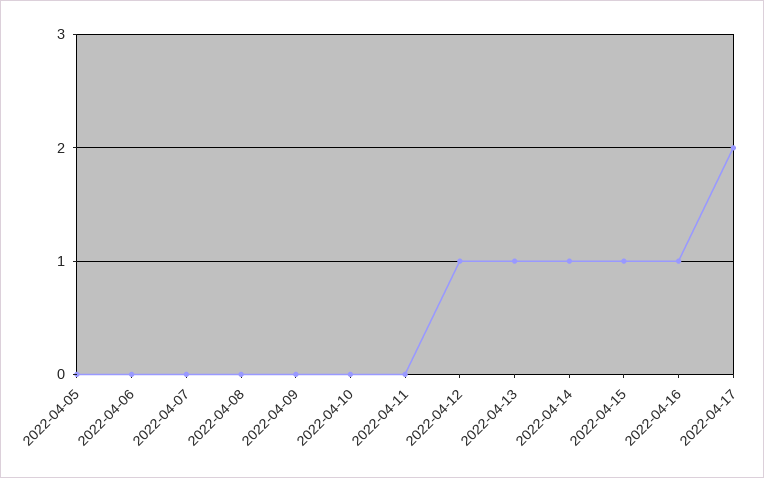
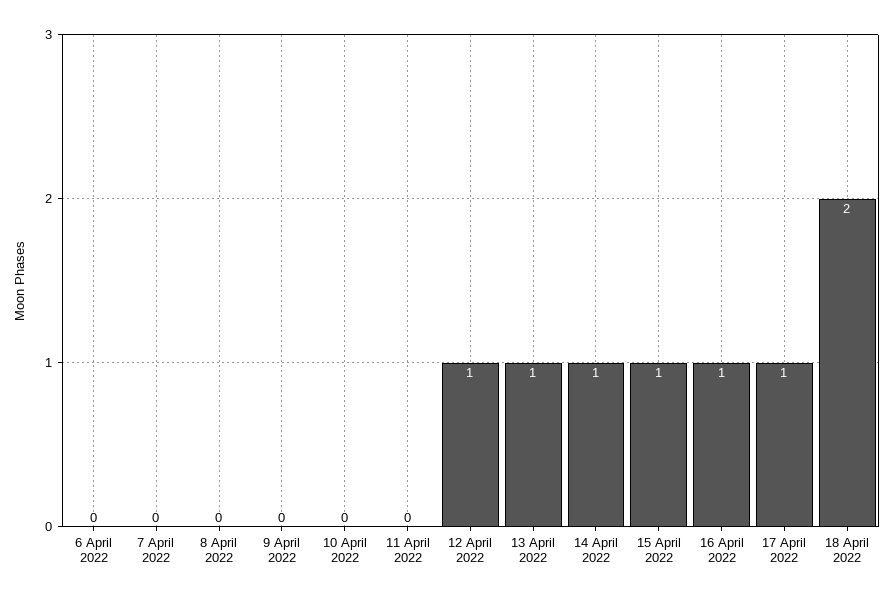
2022-04-05: 0 -> none
2022-04-17: 2 -> 1
18 April 2022: none -> 2

